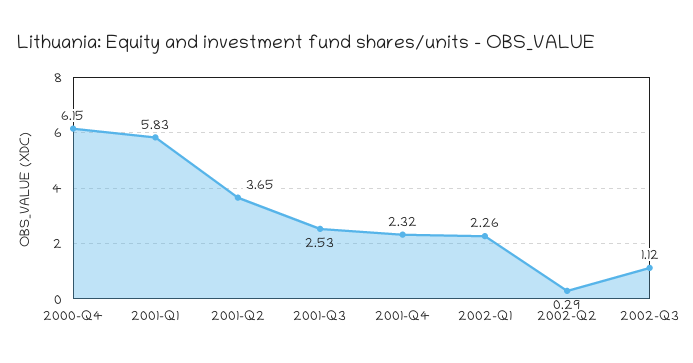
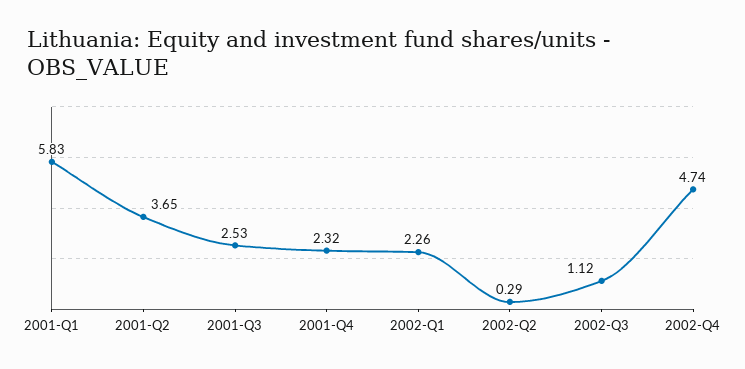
2000-Q4: 6.15 -> none
2002-Q4: none -> 4.74

